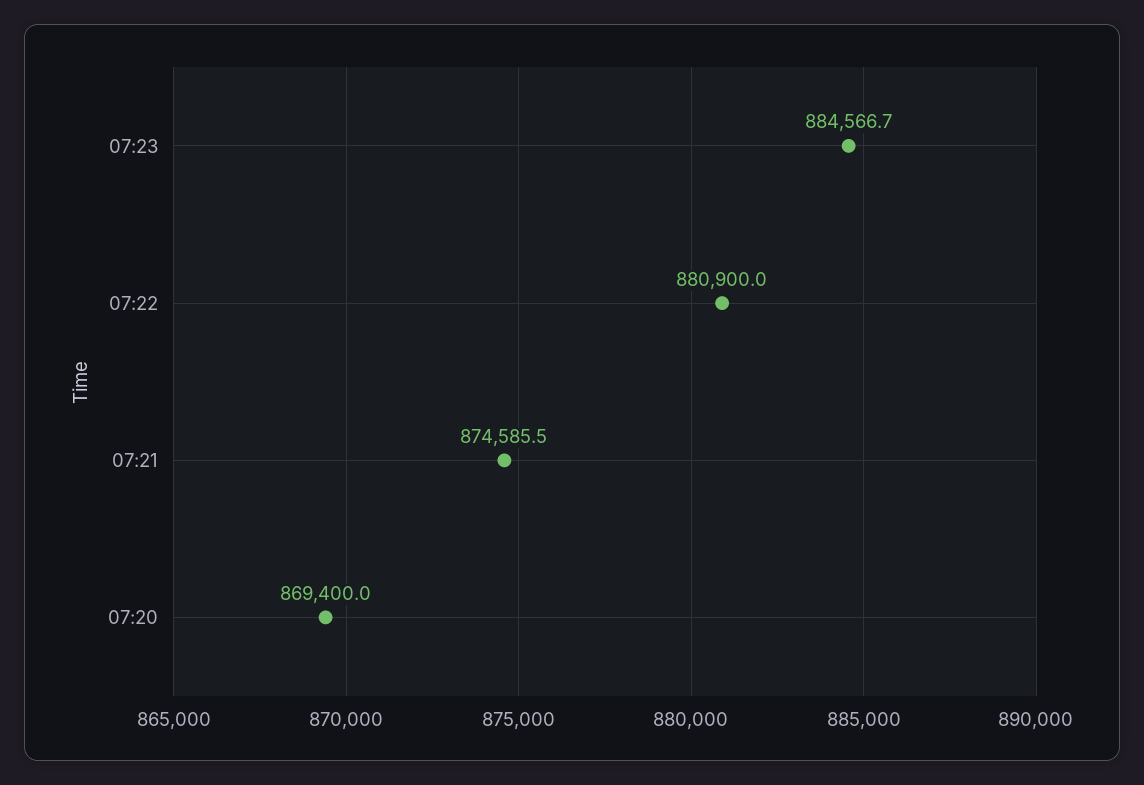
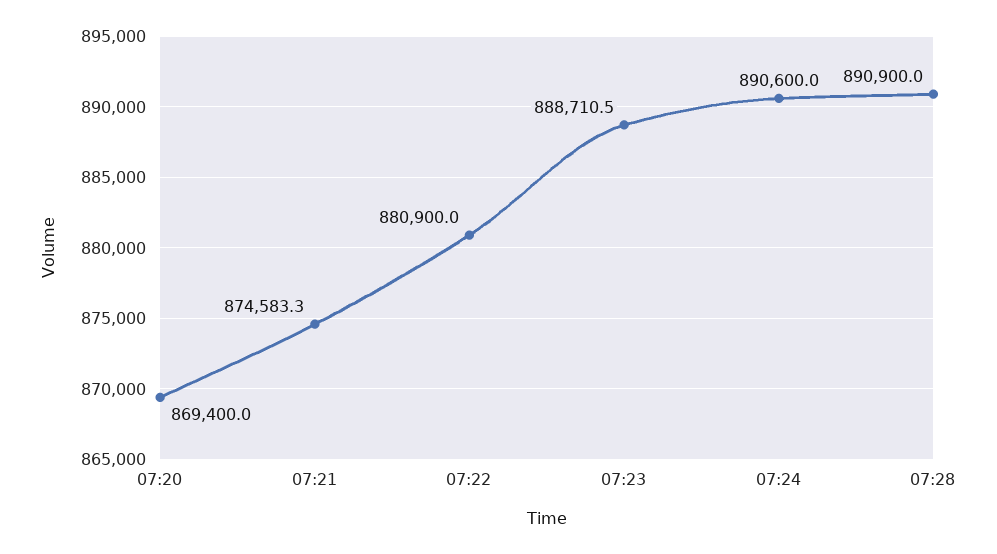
07:23: 884566.7 -> 888710.5
07:21: 874585.5 -> 874583.3
07:24: none -> 890600
07:28: none -> 890900

